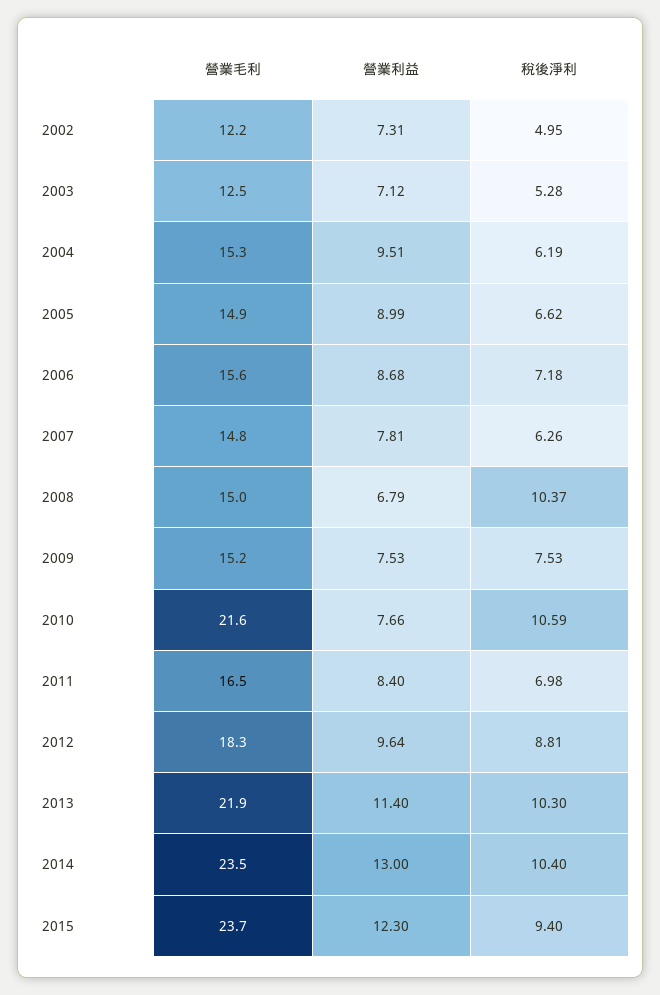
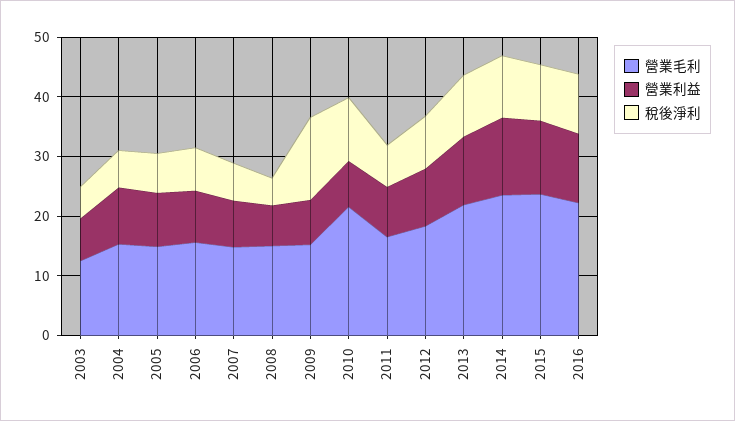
營業毛利, 2002: 12.2 -> none
營業利益, 2002: 7.31 -> none
稅後淨利, 2002: 4.95 -> none
稅後淨利, 2008: 10.37 -> 4
稅後淨利, 2009: 7.53 -> 14
營業毛利, 2016: none -> 22
營業利益, 2016: none -> 12
稅後淨利, 2016: none -> 10

